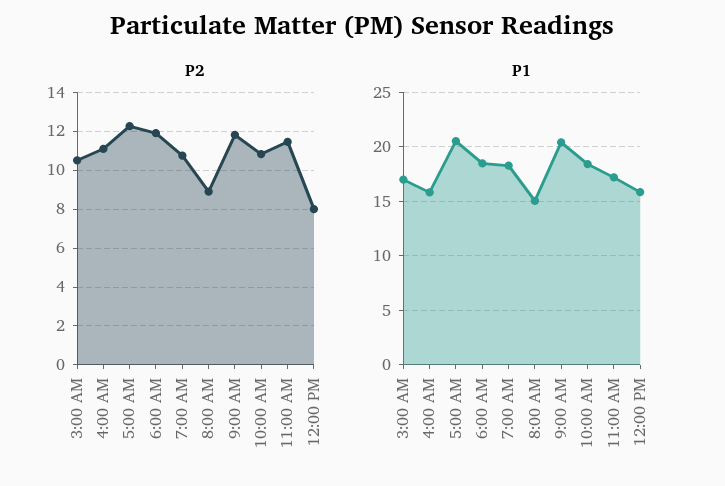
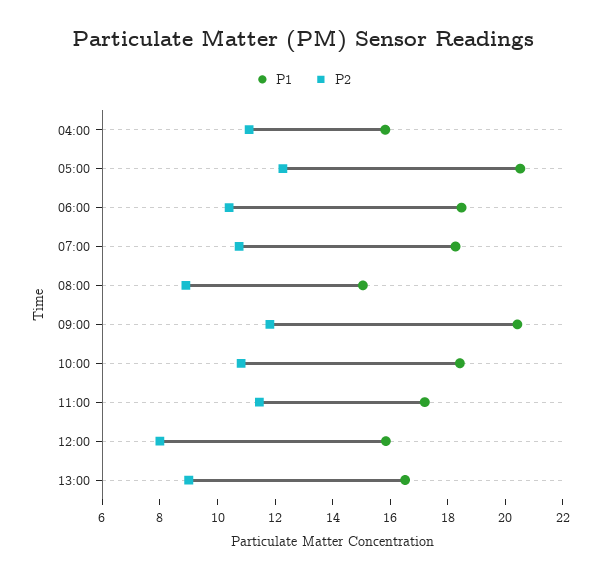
P2, 3:00 AM: 10.5 -> none
P2, 6:00 AM: 12 -> 10.5
P1, 3:00 AM: 17 -> none
P1, 13:00: none -> 16.5
P2, 13:00: none -> 9

